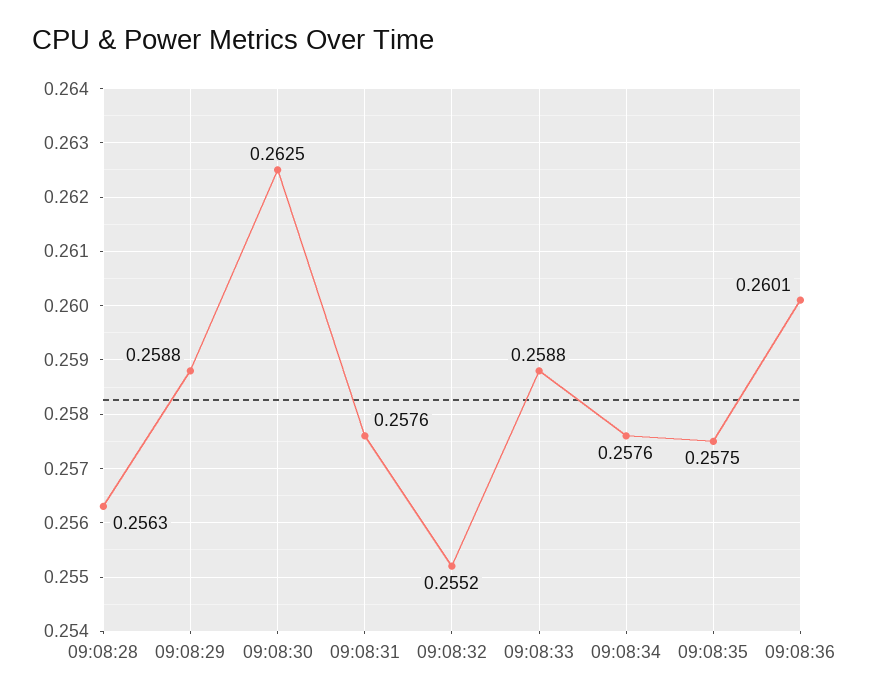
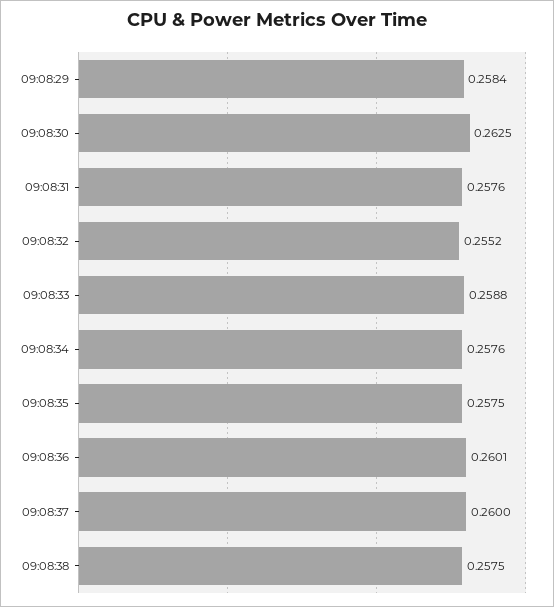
09:08:28: 0.2563 -> none
09:08:29: 0.2588 -> 0.2584
09:08:37: none -> 0.26
09:08:38: none -> 0.2575

